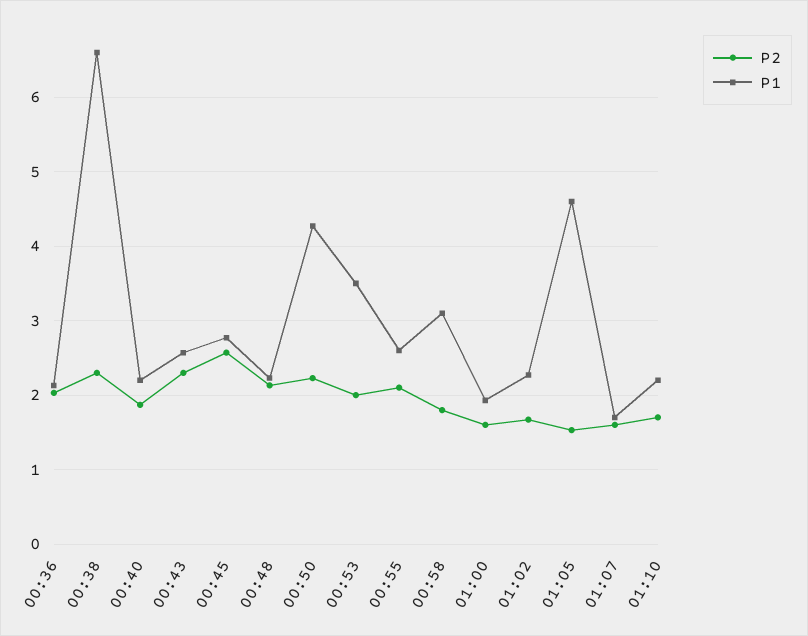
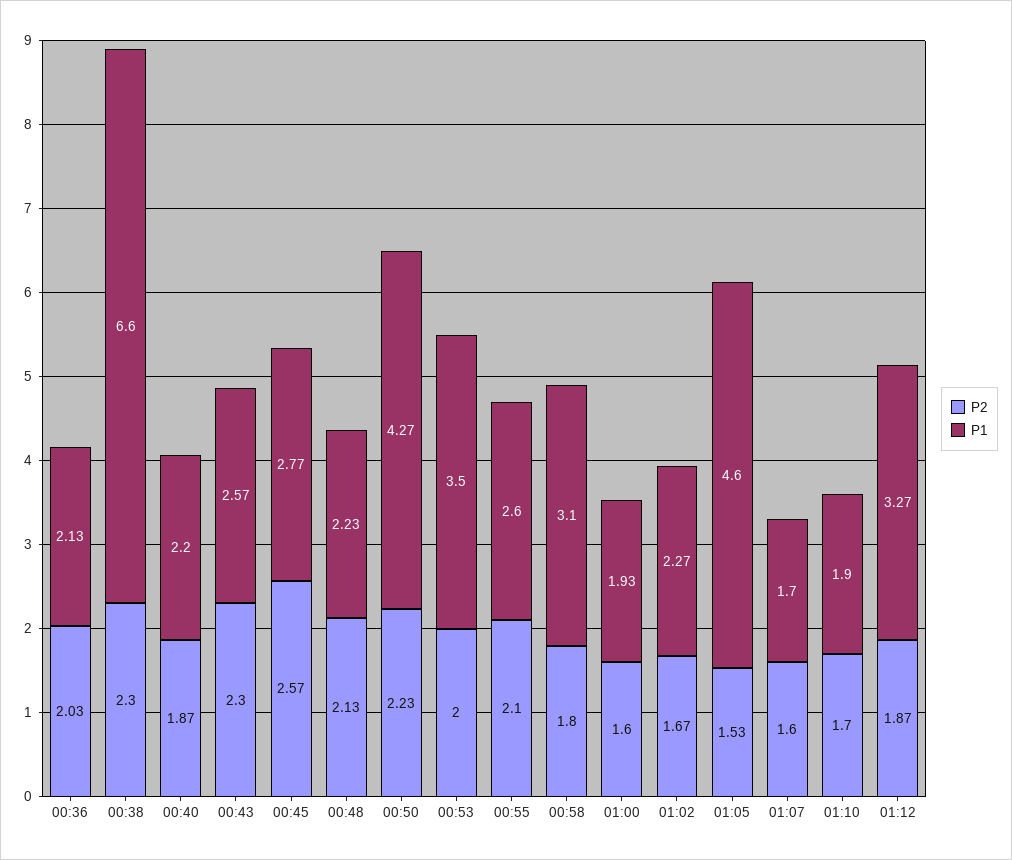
P1, 01:10: 2.2 -> 1.9
P2, 01:12: none -> 1.87
P1, 01:12: none -> 3.27

